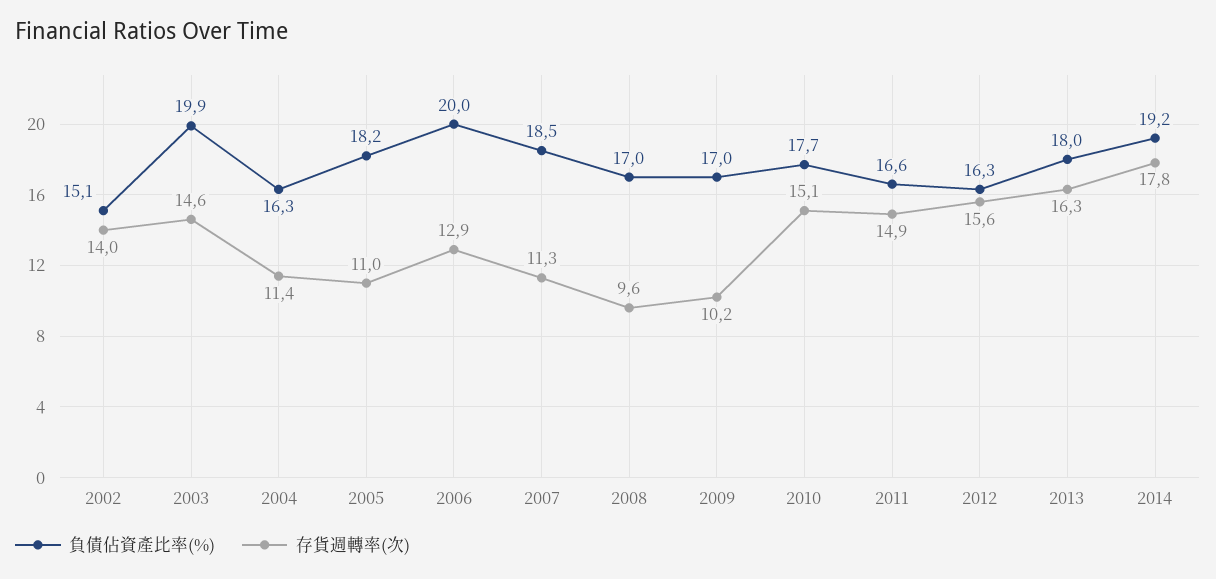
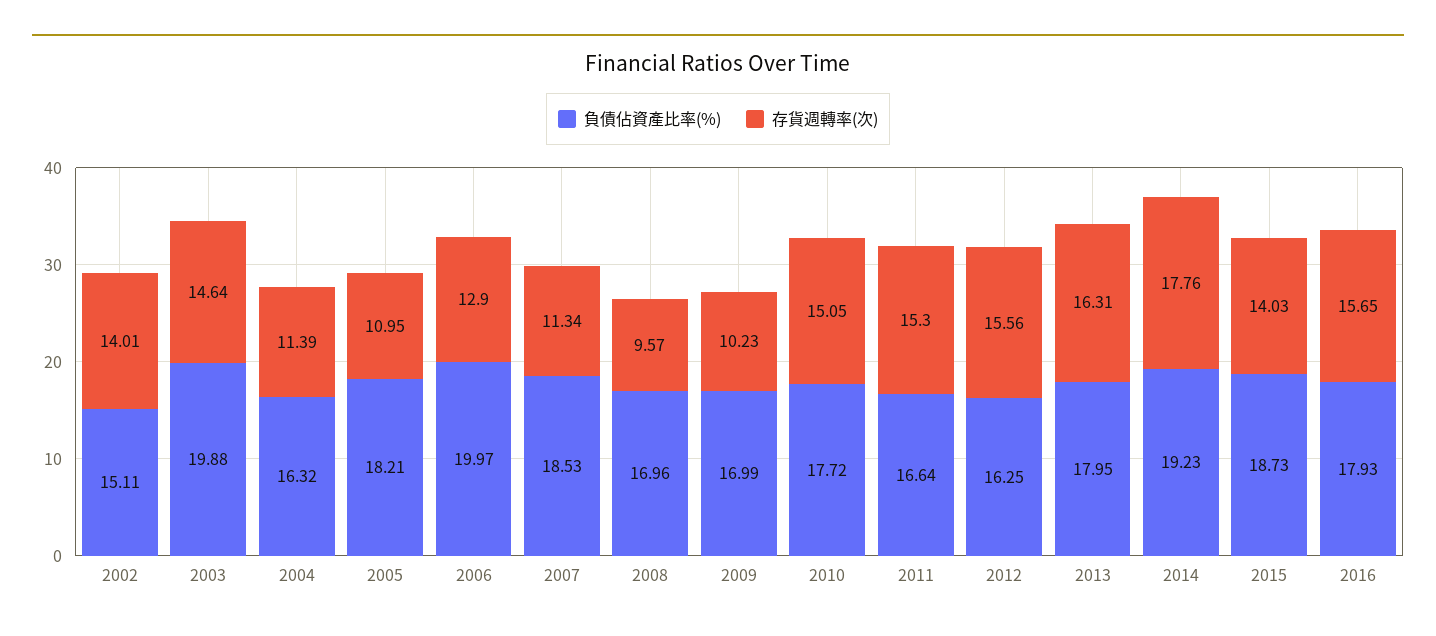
存貨週轉率(次), 2011: 14.9 -> 15.3
負債佔資產比率(%), 2015: none -> 18.73
存貨週轉率(次), 2015: none -> 14.03
負債佔資產比率(%), 2016: none -> 17.93
存貨週轉率(次), 2016: none -> 15.65

